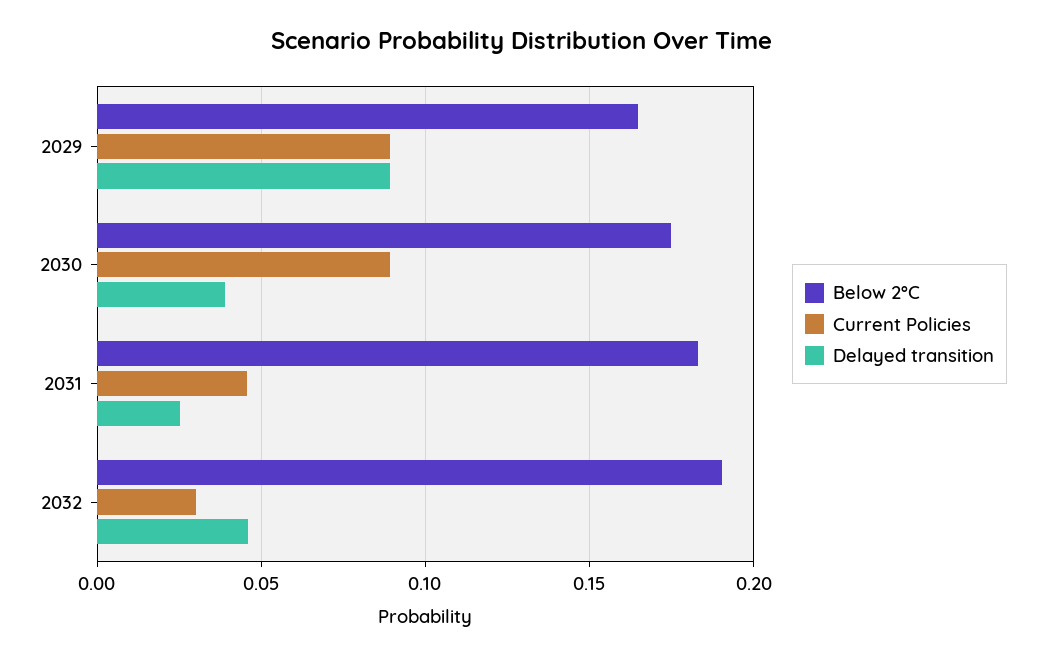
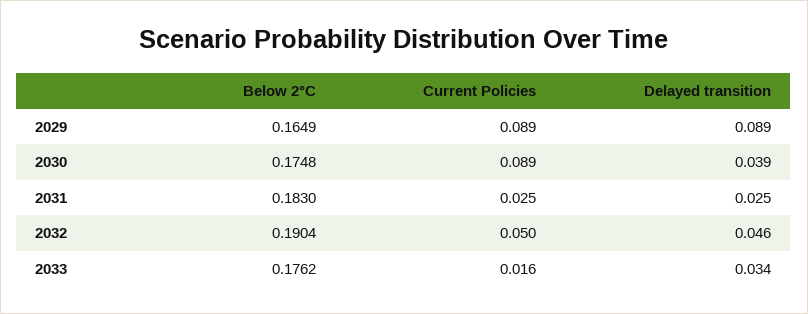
Current Policies, 2031: 0.045 -> 0.025
Current Policies, 2032: 0.03 -> 0.05
Below 2°C, 2033: none -> 0.1762
Current Policies, 2033: none -> 0.016
Delayed transition, 2033: none -> 0.034

